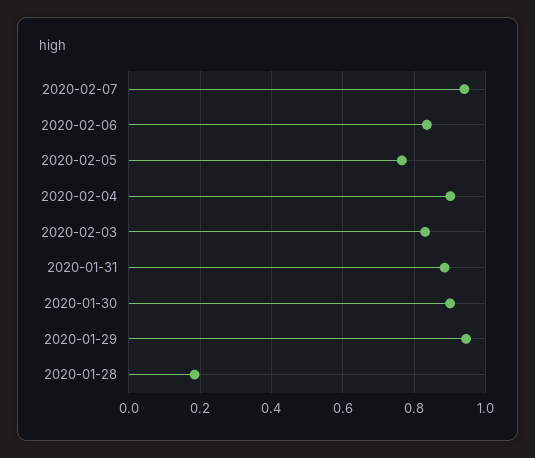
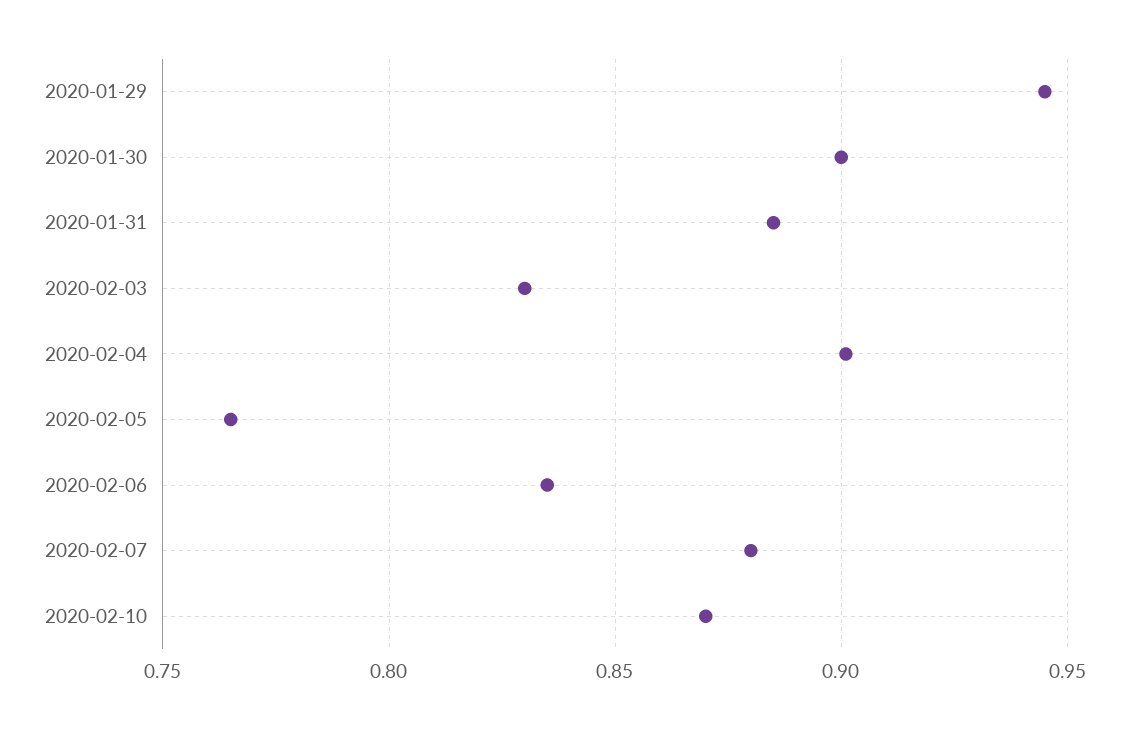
2020-02-07: 0.94 -> 0.88
2020-01-28: 0.18 -> none
2020-02-10: none -> 0.87

